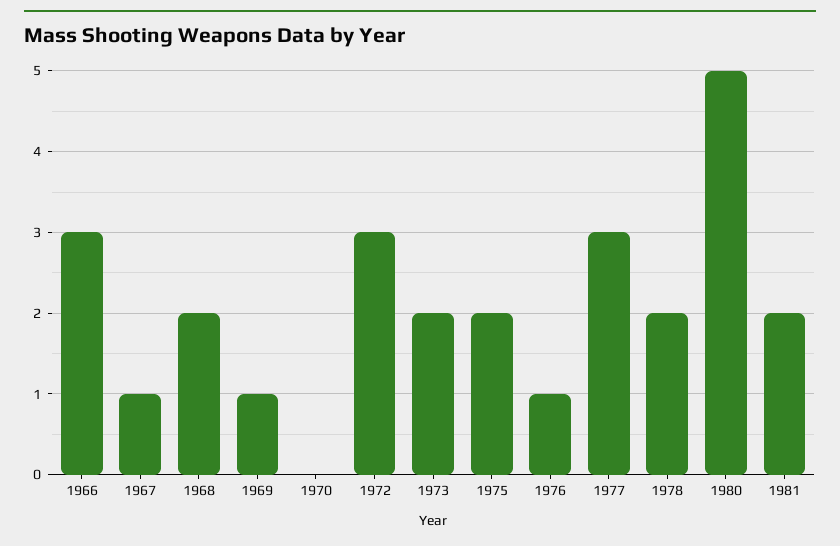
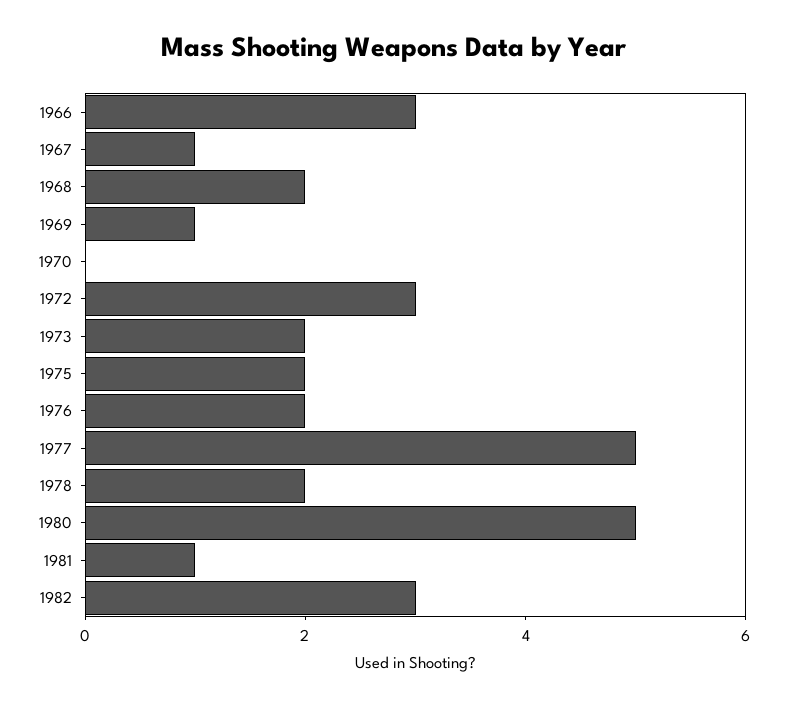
1976: 1 -> 2
1977: 3 -> 5
1981: 2 -> 1
1982: none -> 3

